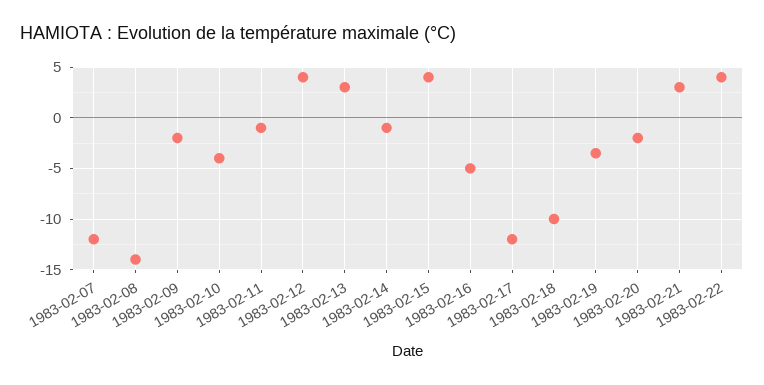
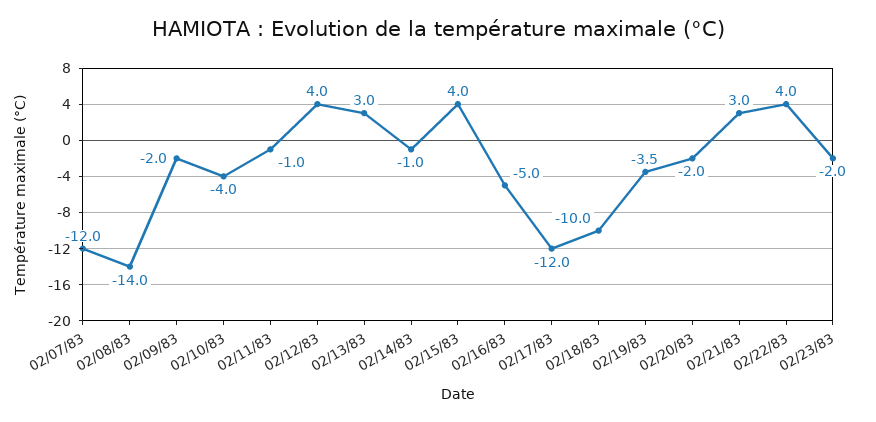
02/23/83: none -> -2

